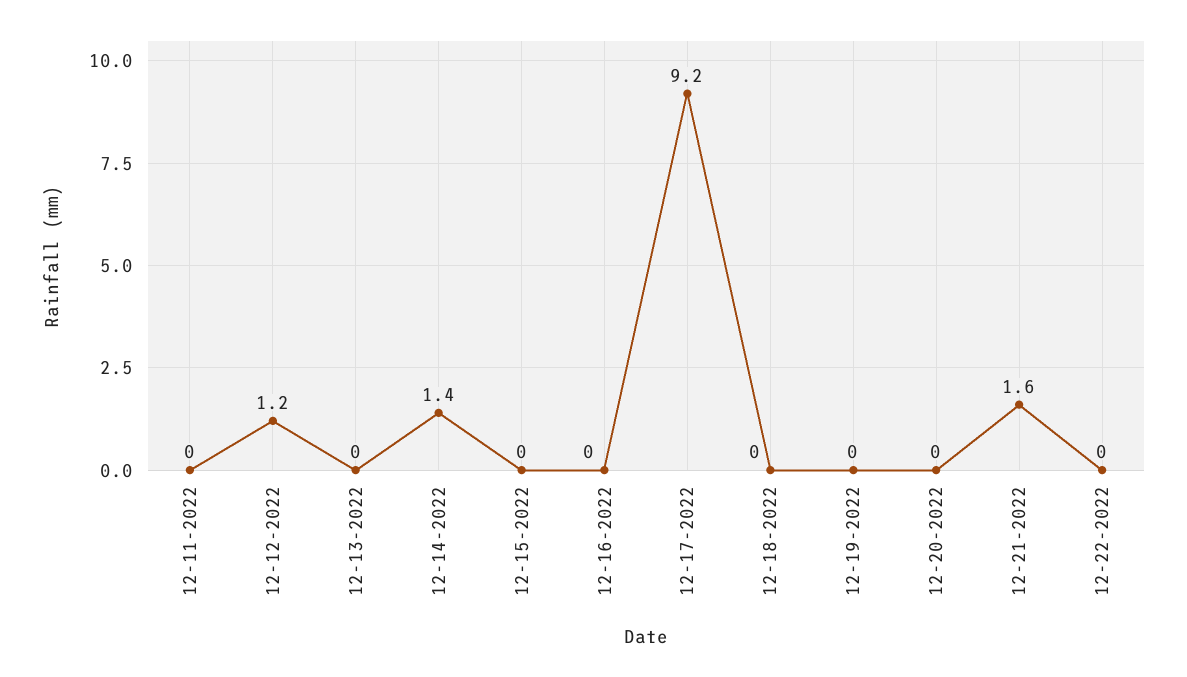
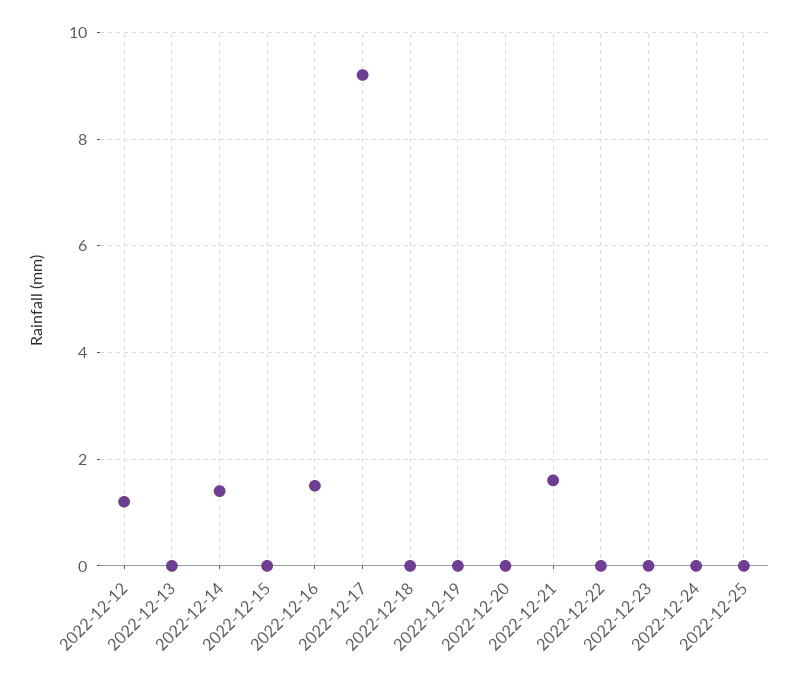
12-11-2022: 0 -> none
12-16-2022: 0 -> 1.5
2022-12-23: none -> 0
2022-12-24: none -> 0
2022-12-25: none -> 0

